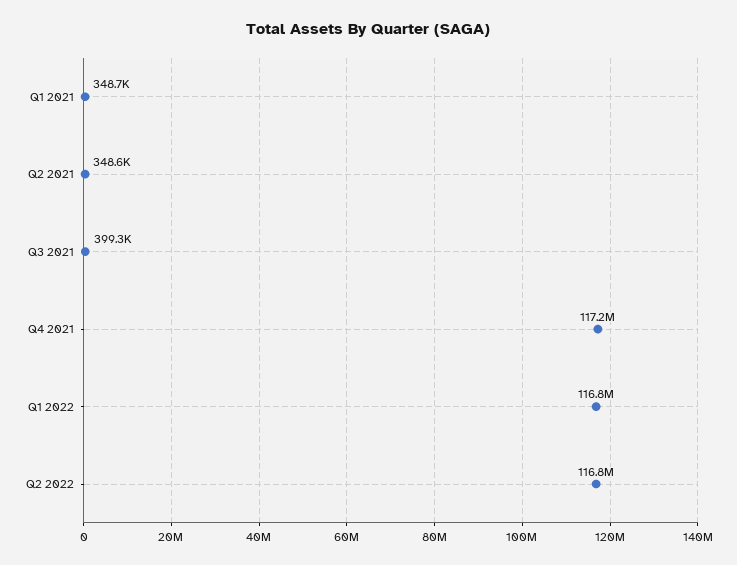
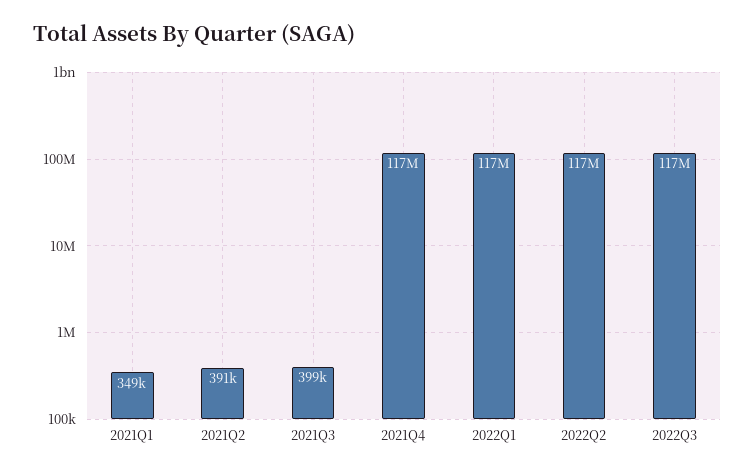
Q2 2021: 348600 -> 391000
2022Q3: none -> 117000000

